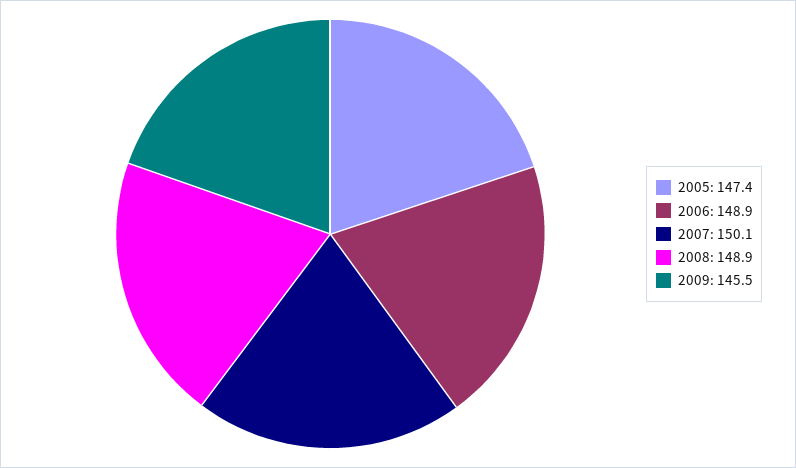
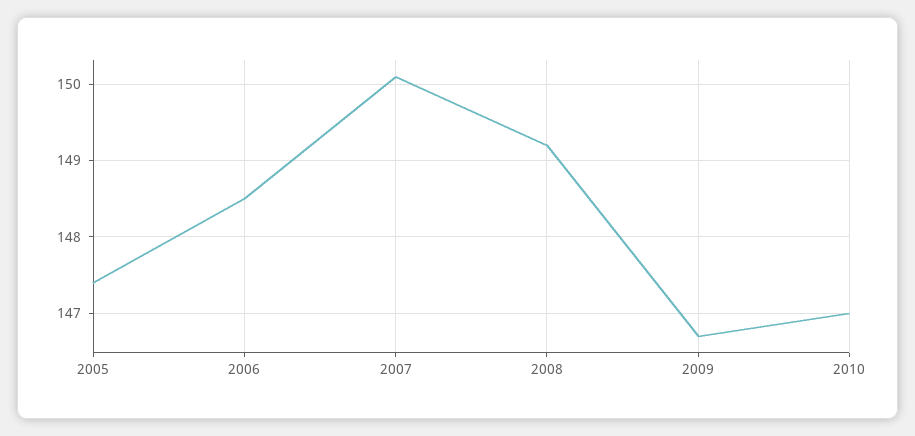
2006: 148.9 -> 148.5
2008: 148.9 -> 149.2
2009: 145.5 -> 146.7
2010: none -> 147

